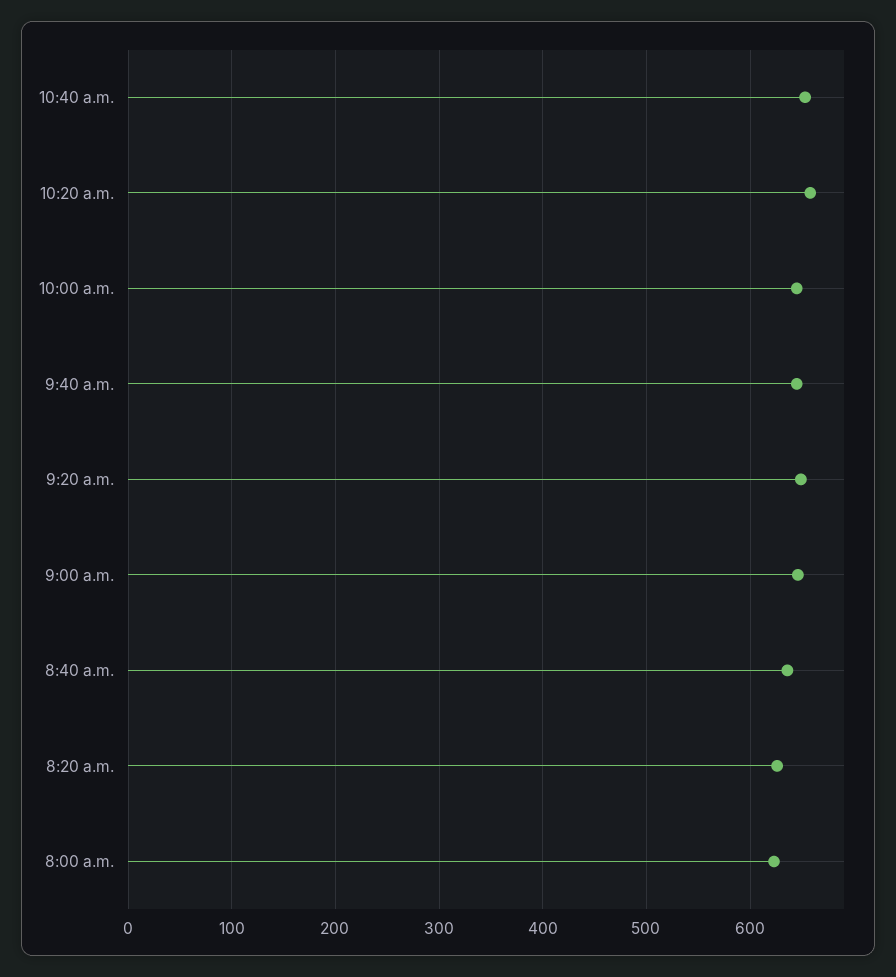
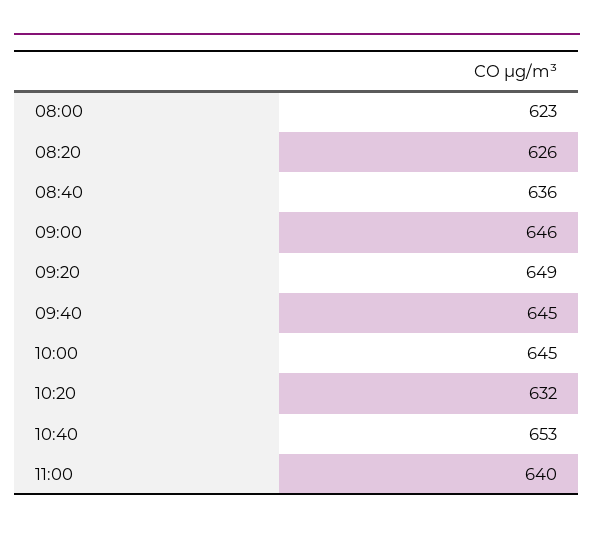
10:20 a.m.: 660 -> 632
11:00: none -> 640

